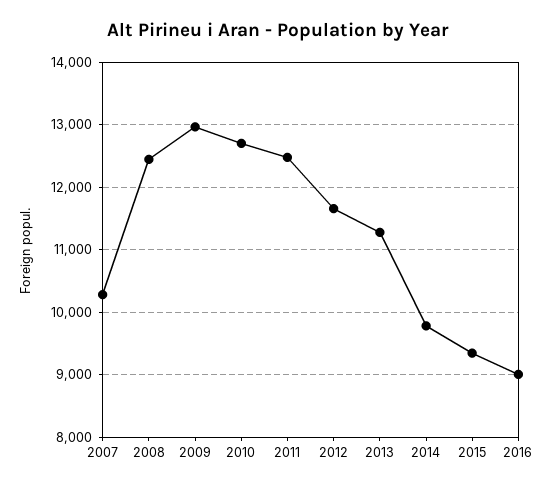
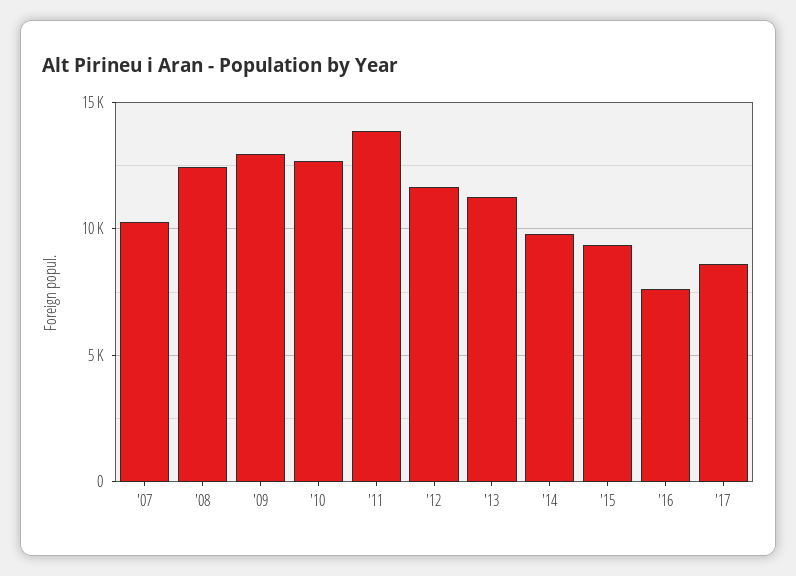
2011: 12500 -> 14000
2016: 9000 -> 7500
'17: none -> 8500

